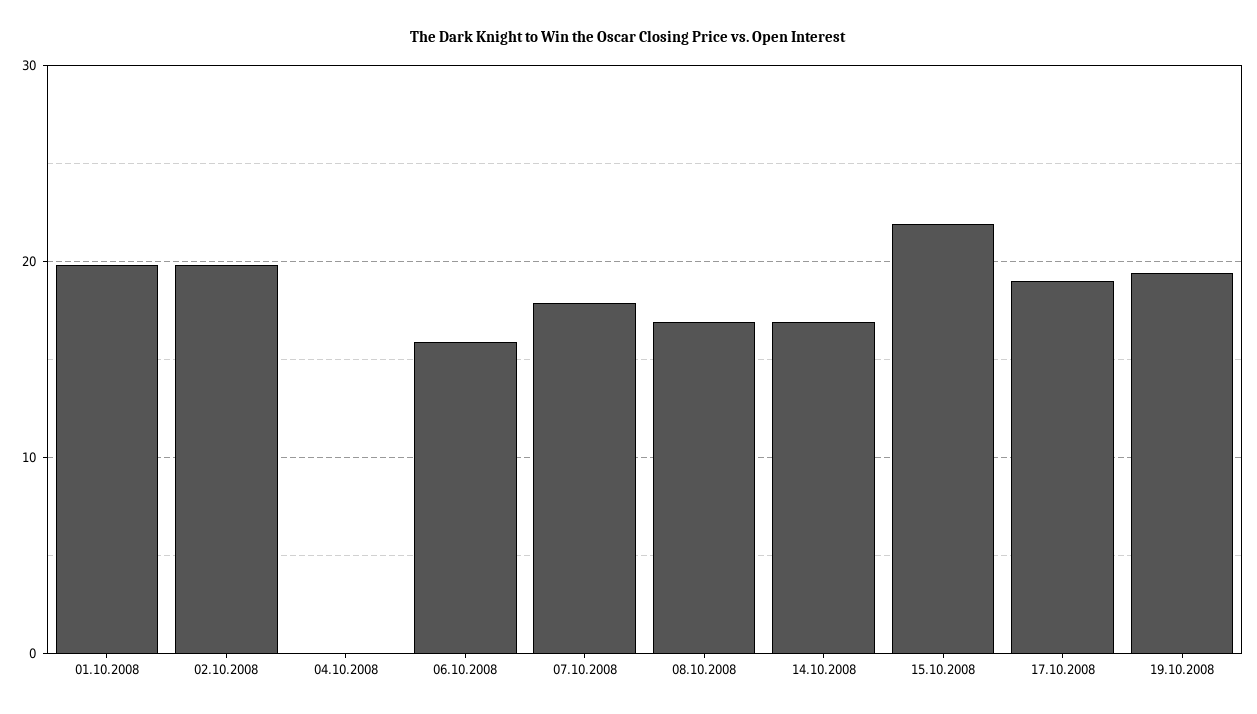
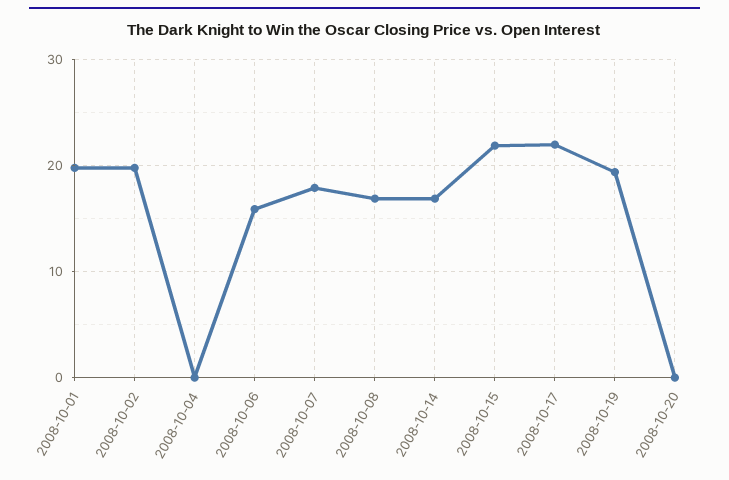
17.10.2008: 19 -> 22
2008-10-20: none -> 0

